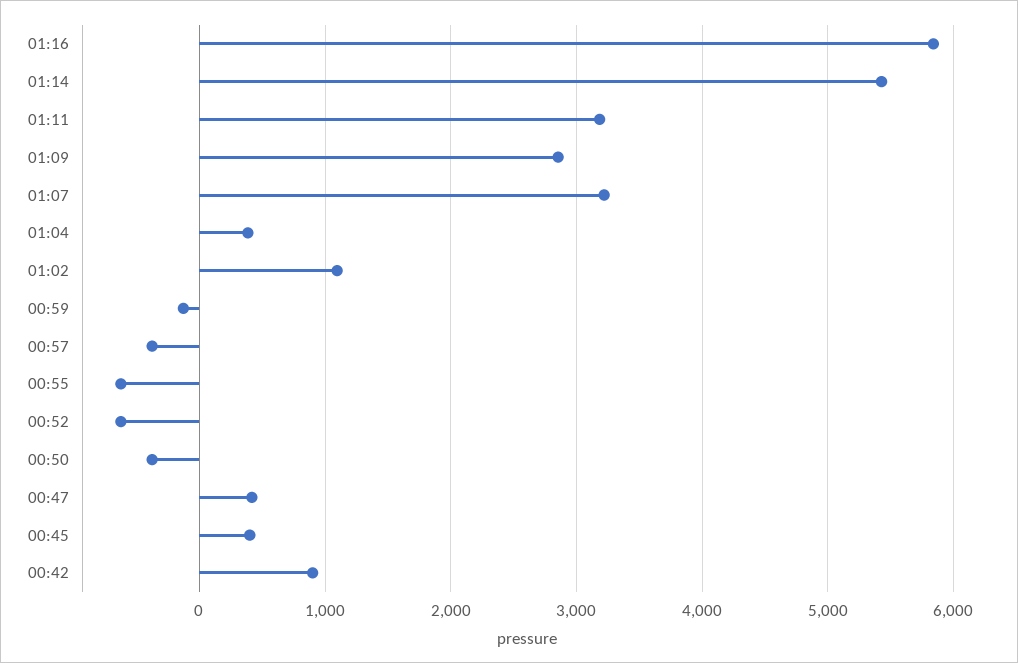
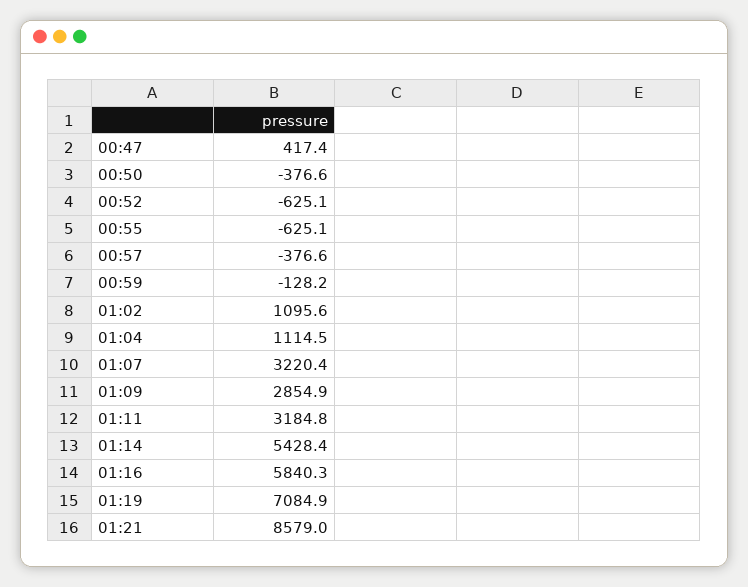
01:04: 400 -> 1114.5
00:45: 400 -> none
00:42: 900 -> none
01:19: none -> 7084.9
01:21: none -> 8579

